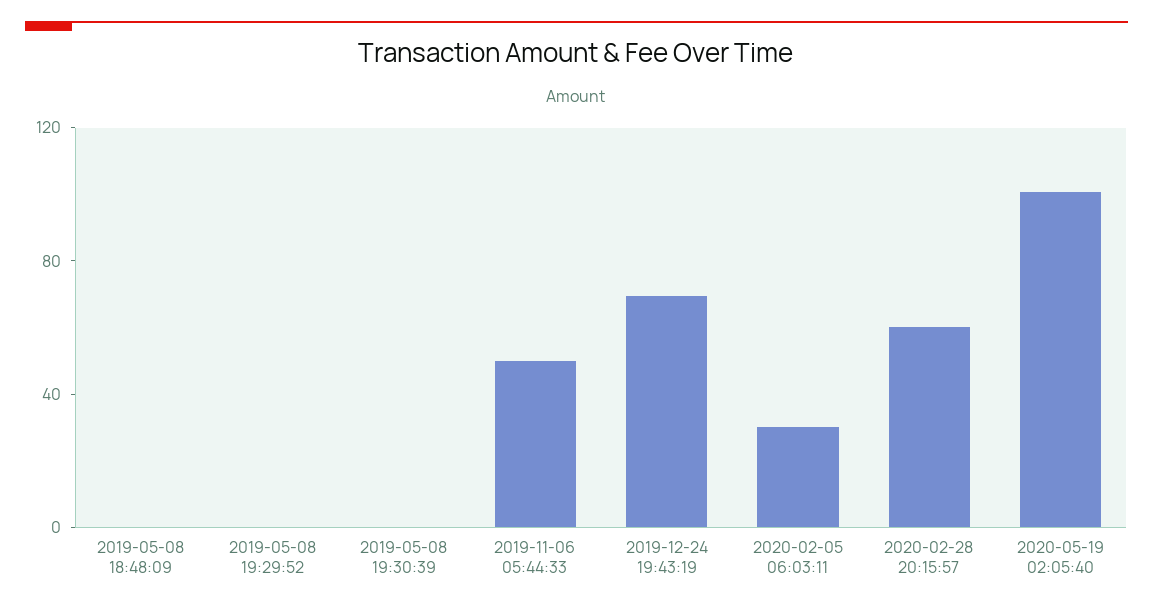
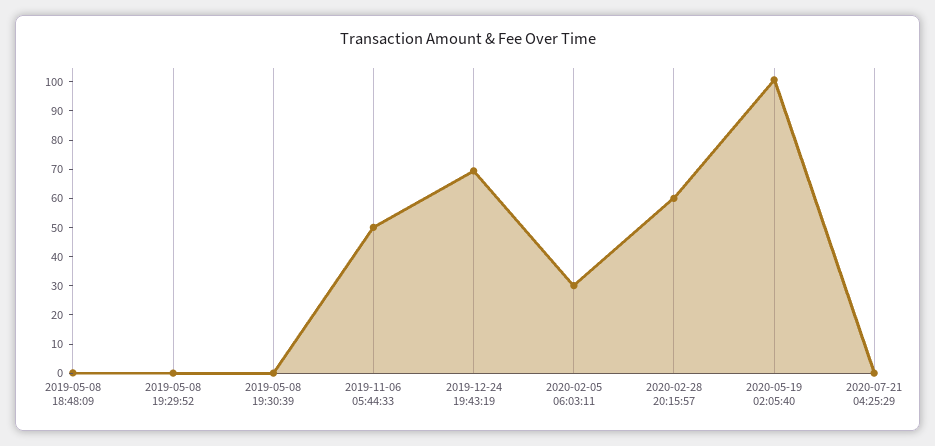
2020-07-21 04:25:29: none -> 0

